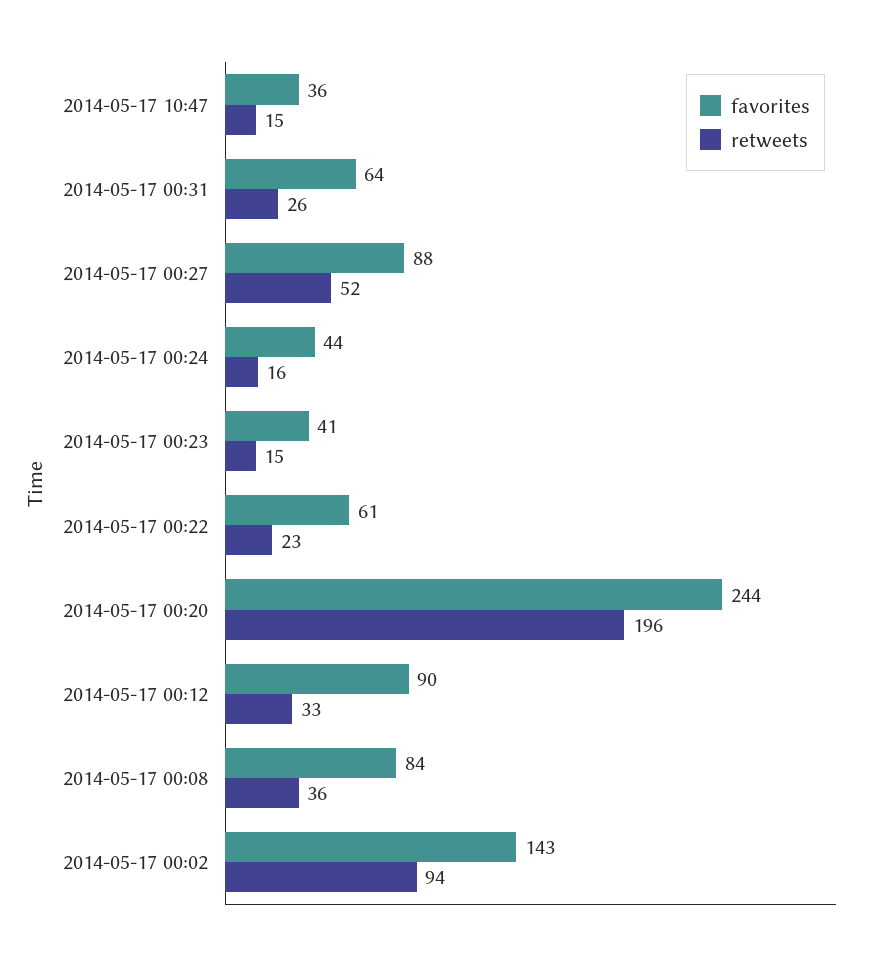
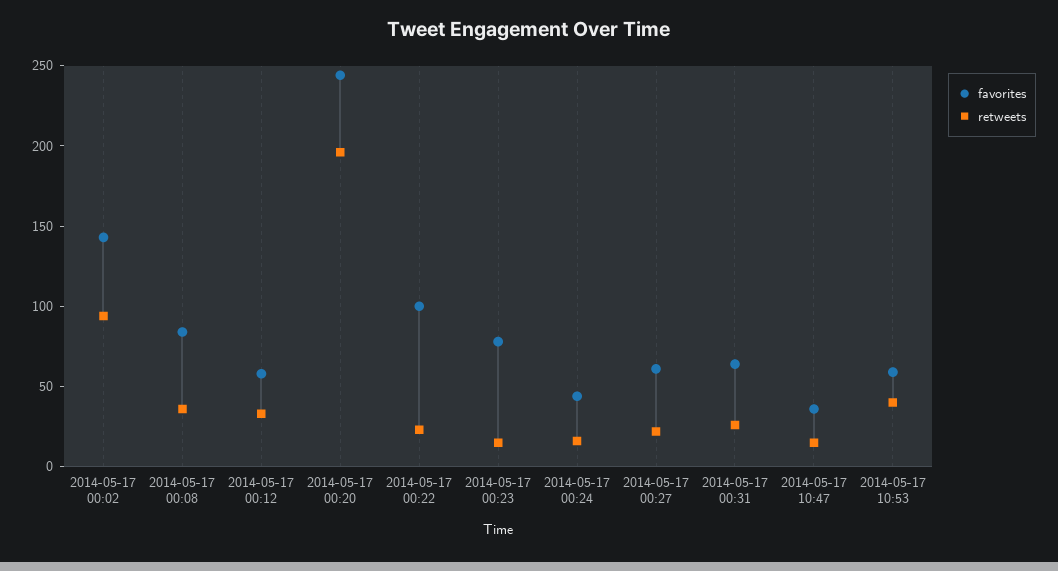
favorites, 2014-05-17 00:27: 88 -> 60
retweets, 2014-05-17 00:27: 52 -> 20
favorites, 2014-05-17 00:23: 41 -> 80
favorites, 2014-05-17 00:22: 61 -> 100
favorites, 2014-05-17 00:12: 90 -> 60
favorites, 2014-05-17 10:53: none -> 60
retweets, 2014-05-17 10:53: none -> 40

